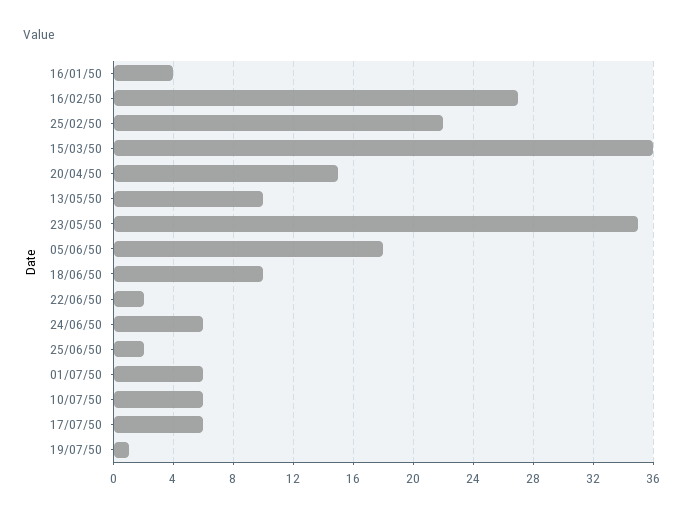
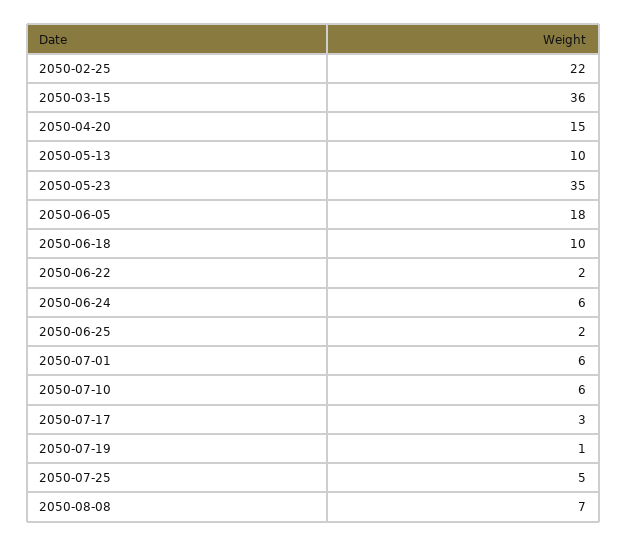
16/01/50: 4 -> none
16/02/50: 27 -> none
17/07/50: 6 -> 3
2050-07-25: none -> 5
2050-08-08: none -> 7

